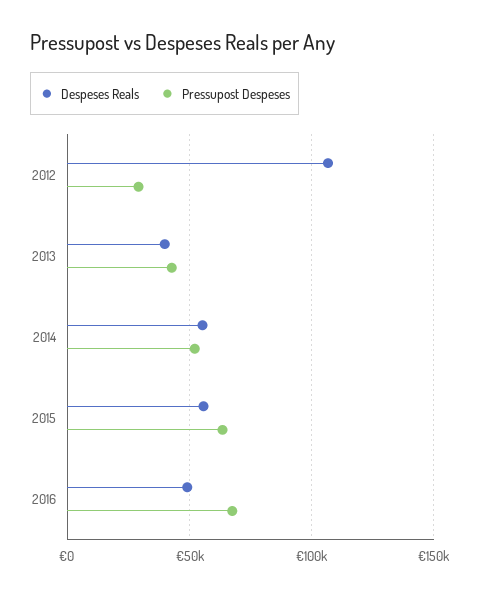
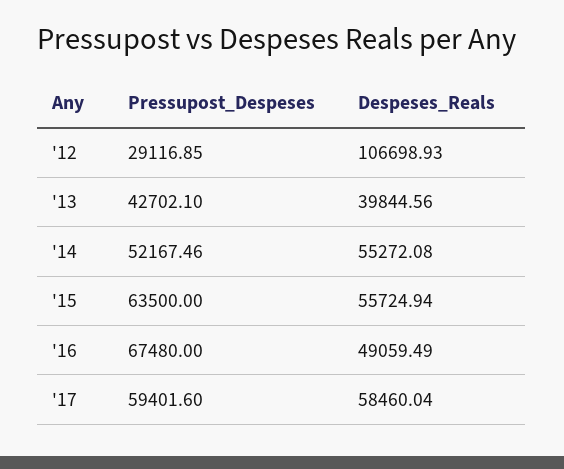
Pressupost Despeses, '17: none -> 59401.6
Despeses Reals, '17: none -> 58460.04

